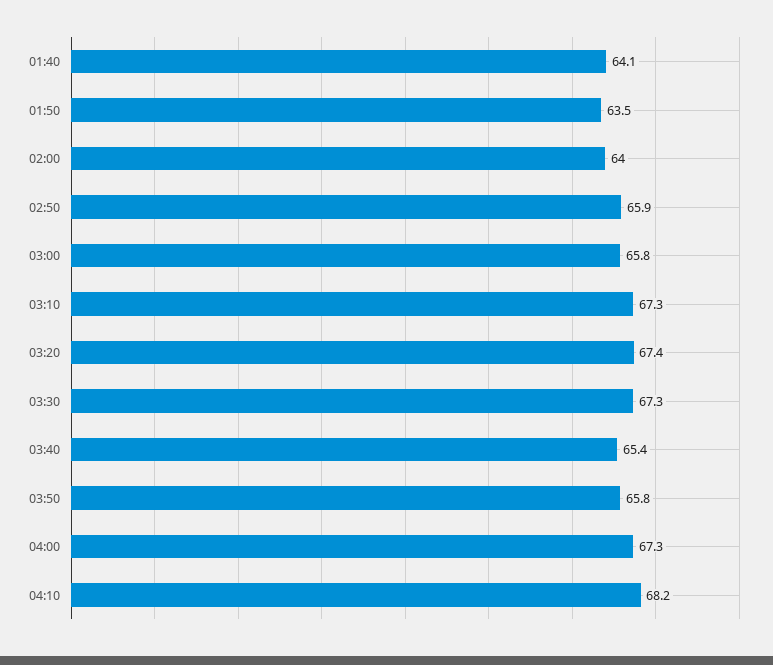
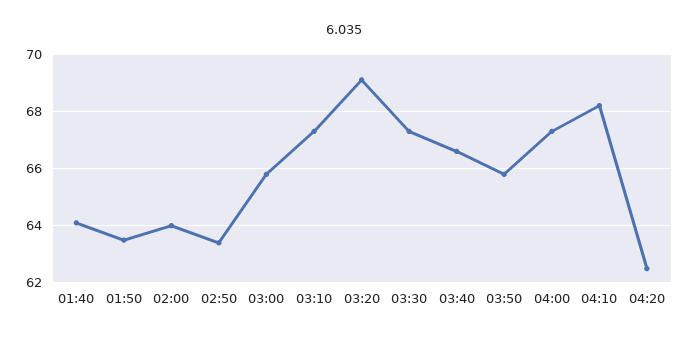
02:50: 65.9 -> 63.5
03:20: 67.4 -> 69
03:40: 65.4 -> 66.5
04:20: none -> 62.5

